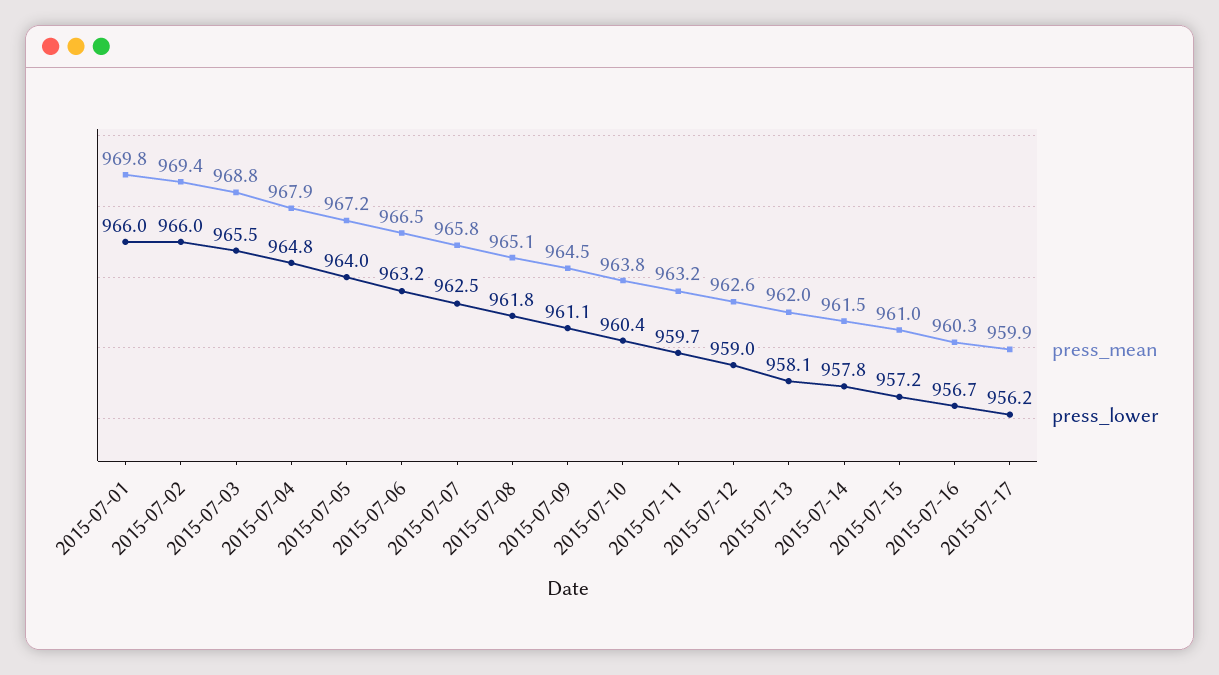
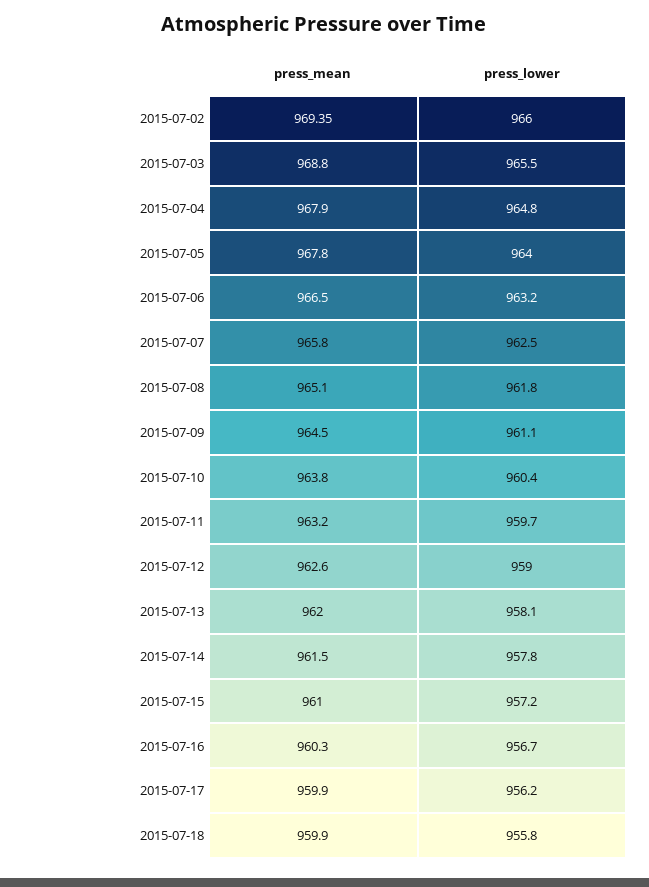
press_mean, 2015-07-01: 969.8 -> none
press_lower, 2015-07-01: 966 -> none
press_mean, 2015-07-05: 967.2 -> 967.8
press_mean, 2015-07-18: none -> 959.9
press_lower, 2015-07-18: none -> 955.8

